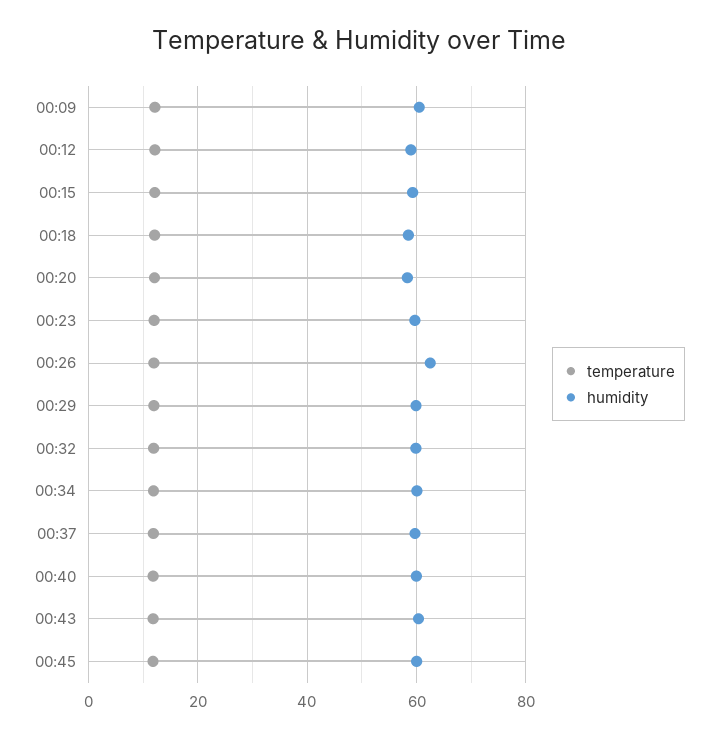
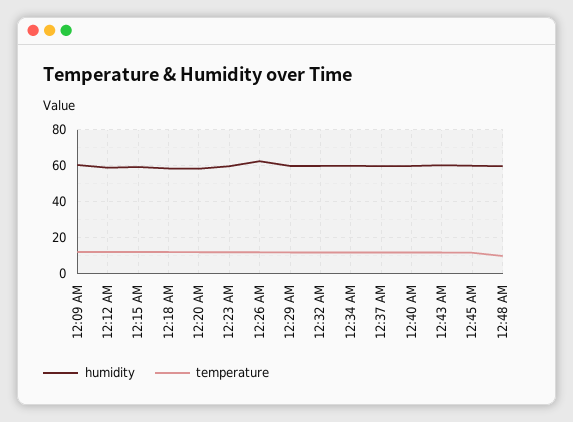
humidity, 12:48 AM: none -> 60
temperature, 12:48 AM: none -> 10

